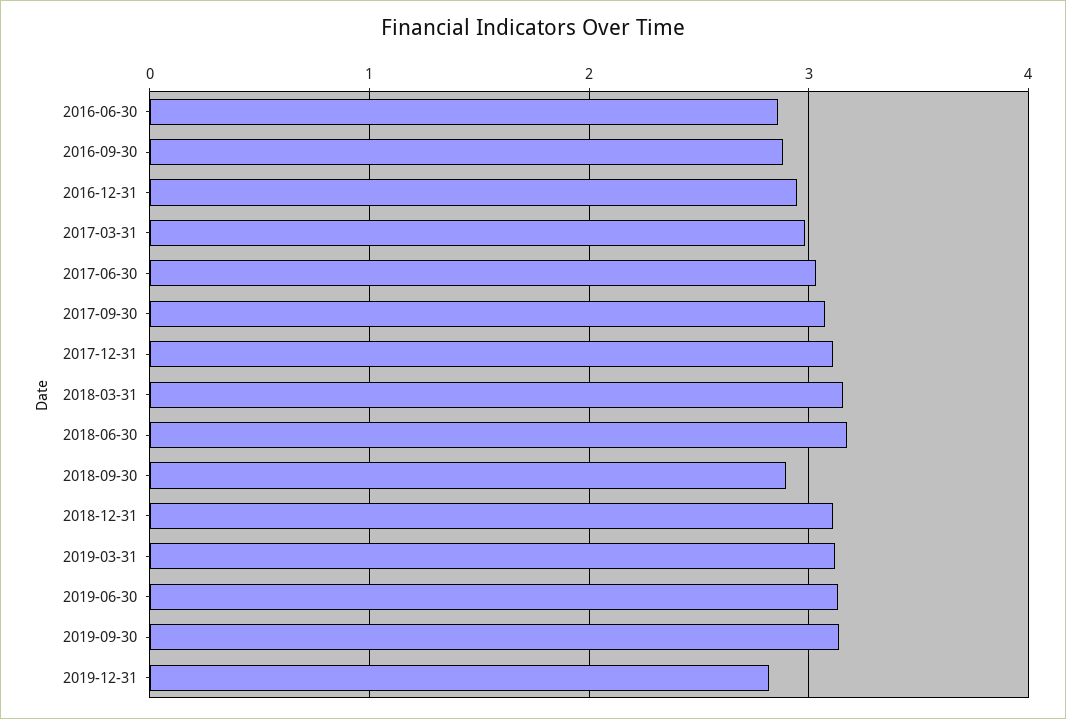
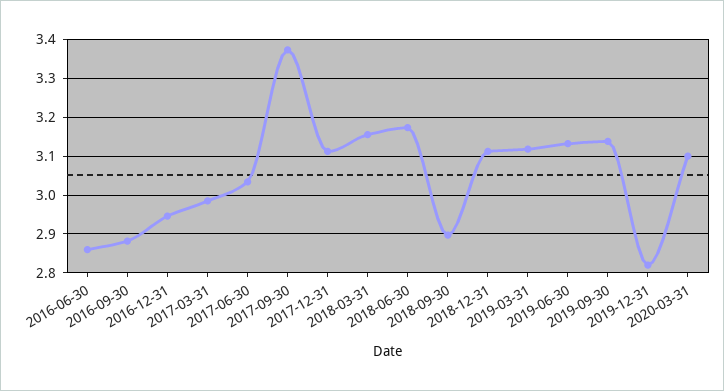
2017-09-30: 3.1 -> 3.38
2020-03-31: none -> 3.1

